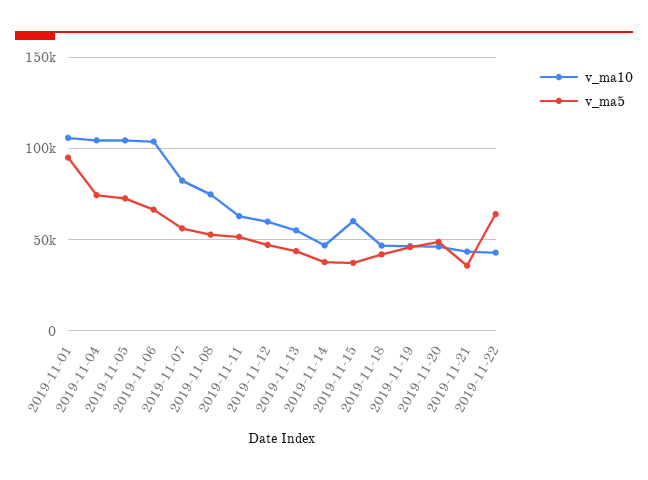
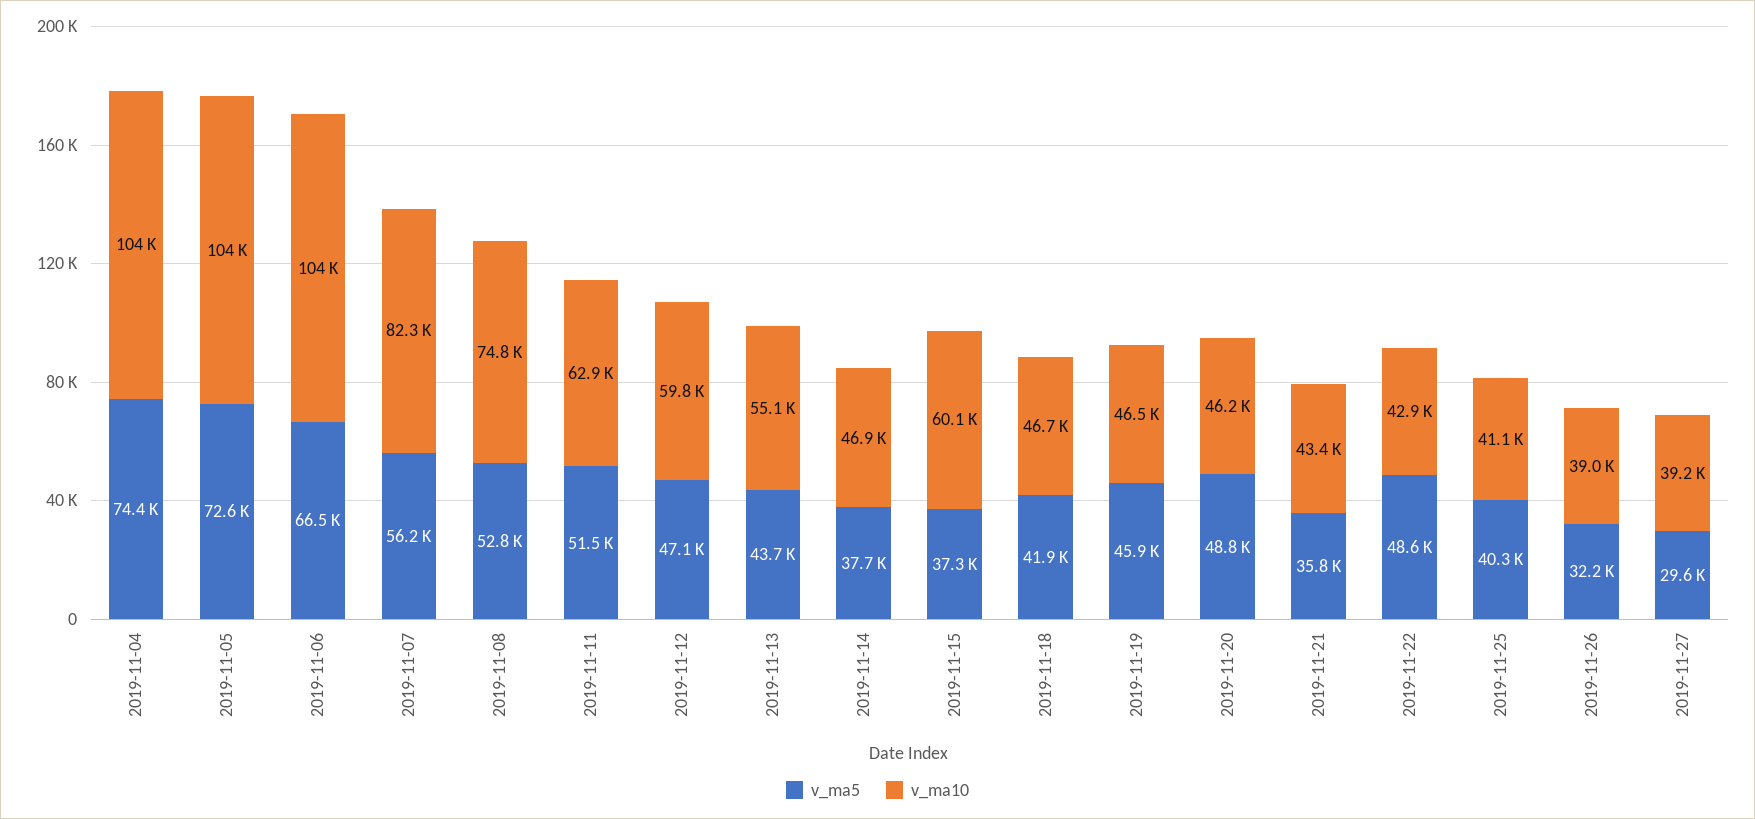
v_ma10, 2019-11-01: 105000 -> none
v_ma5, 2019-11-01: 95000 -> none
v_ma5, 2019-11-22: 65000 -> 48600
v_ma5, 2019-11-25: none -> 40300
v_ma10, 2019-11-25: none -> 41100
v_ma5, 2019-11-26: none -> 32200
v_ma10, 2019-11-26: none -> 39000
v_ma5, 2019-11-27: none -> 29600
v_ma10, 2019-11-27: none -> 39200

